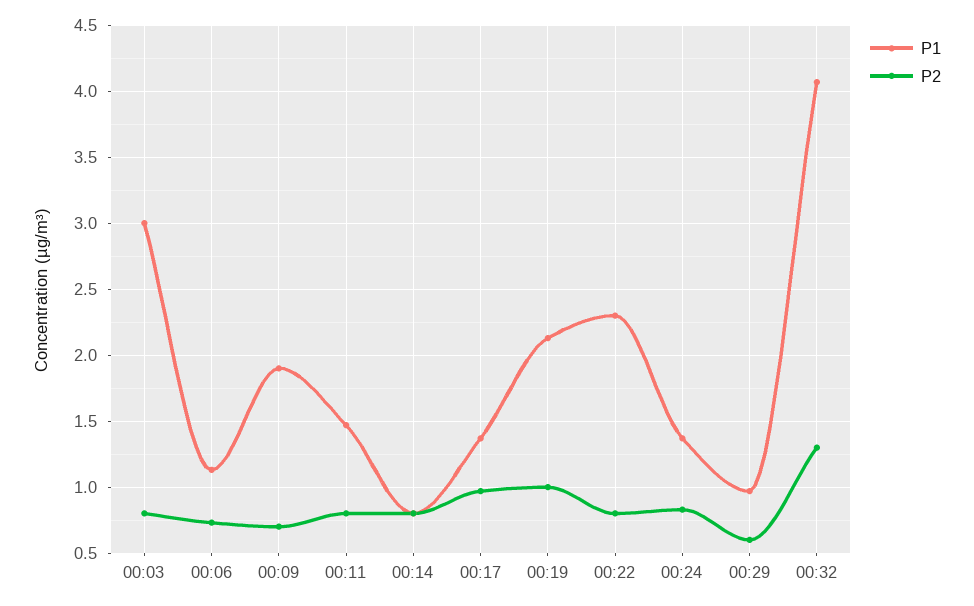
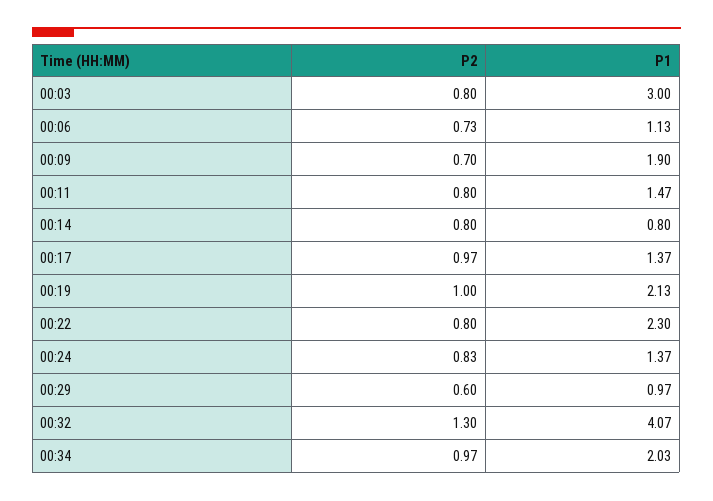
P2, 00:34: none -> 0.97
P1, 00:34: none -> 2.03

